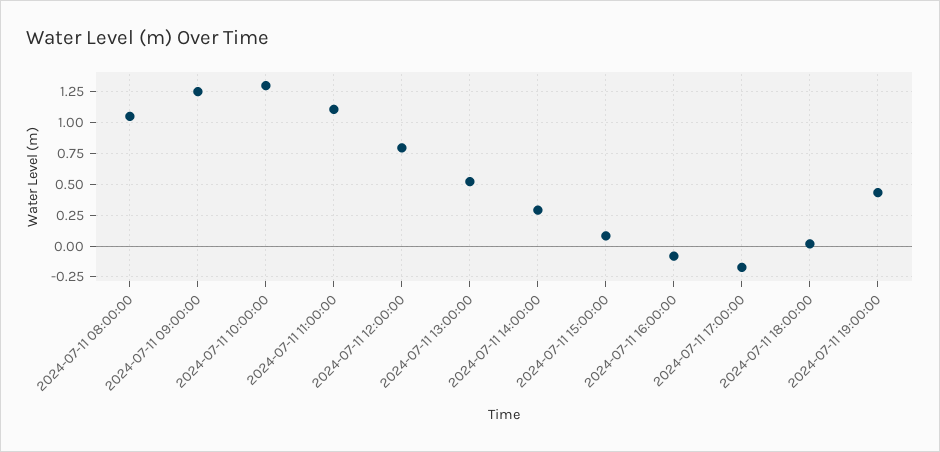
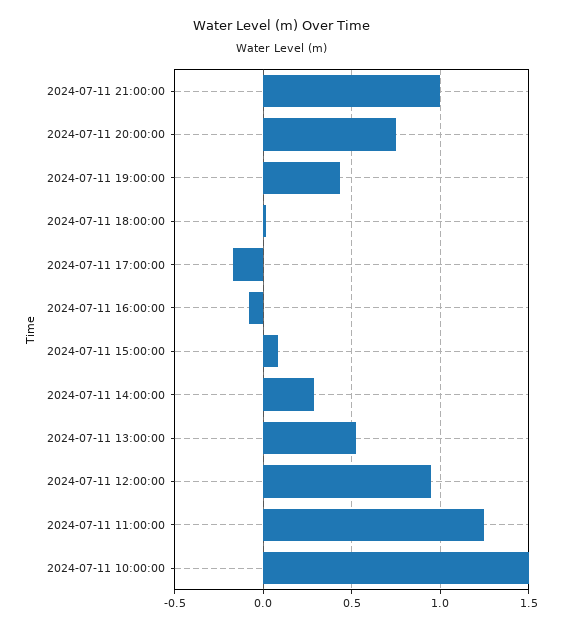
2024-07-11 08:00:00: 1.05 -> none
2024-07-11 09:00:00: 1.25 -> none
2024-07-11 10:00:00: 1.3 -> 1.5
2024-07-11 11:00:00: 1.1 -> 1.25
2024-07-11 12:00:00: 0.8 -> 0.95
2024-07-11 21:00:00: none -> 1
2024-07-11 20:00:00: none -> 0.75

